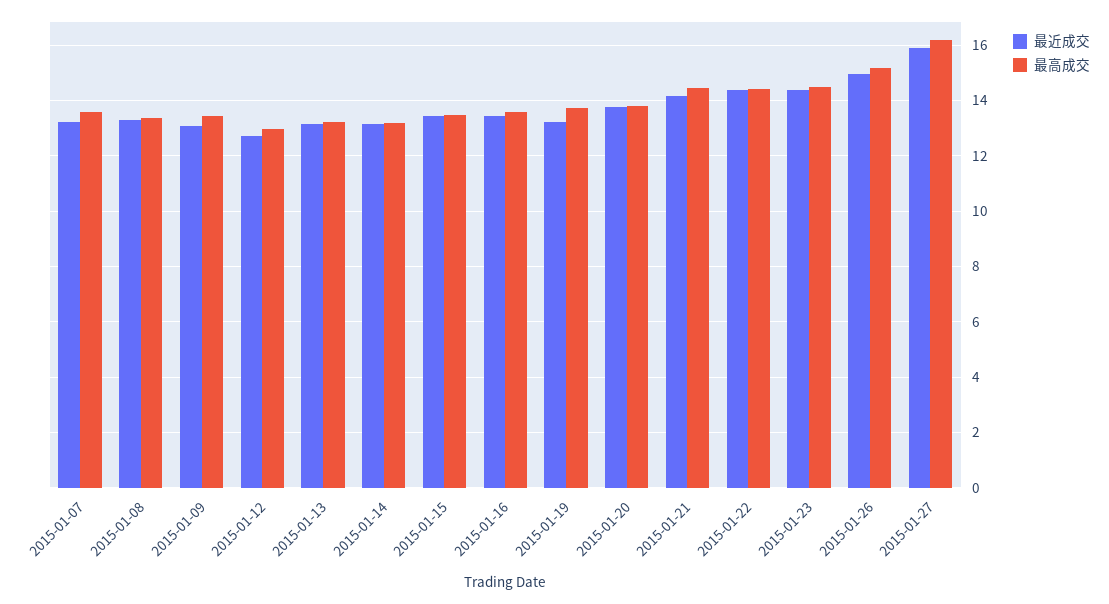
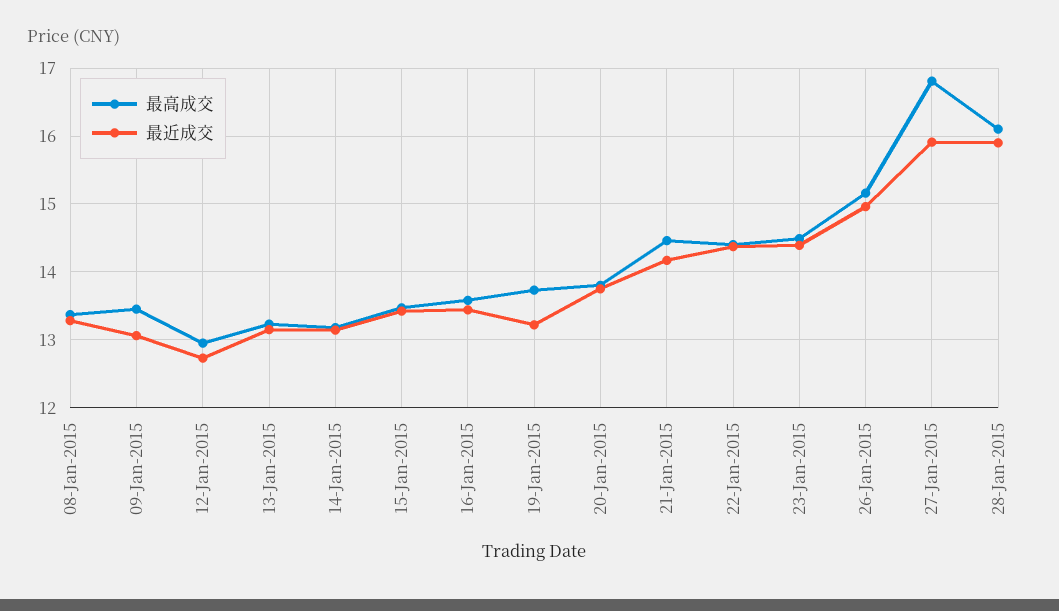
最近成交, 2015-01-07: 13.25 -> none
最高成交, 2015-01-07: 13.5 -> none
最高成交, 2015-01-27: 16.25 -> 16.8
最高成交, 28-Jan-2015: none -> 16.1
最近成交, 28-Jan-2015: none -> 15.9

